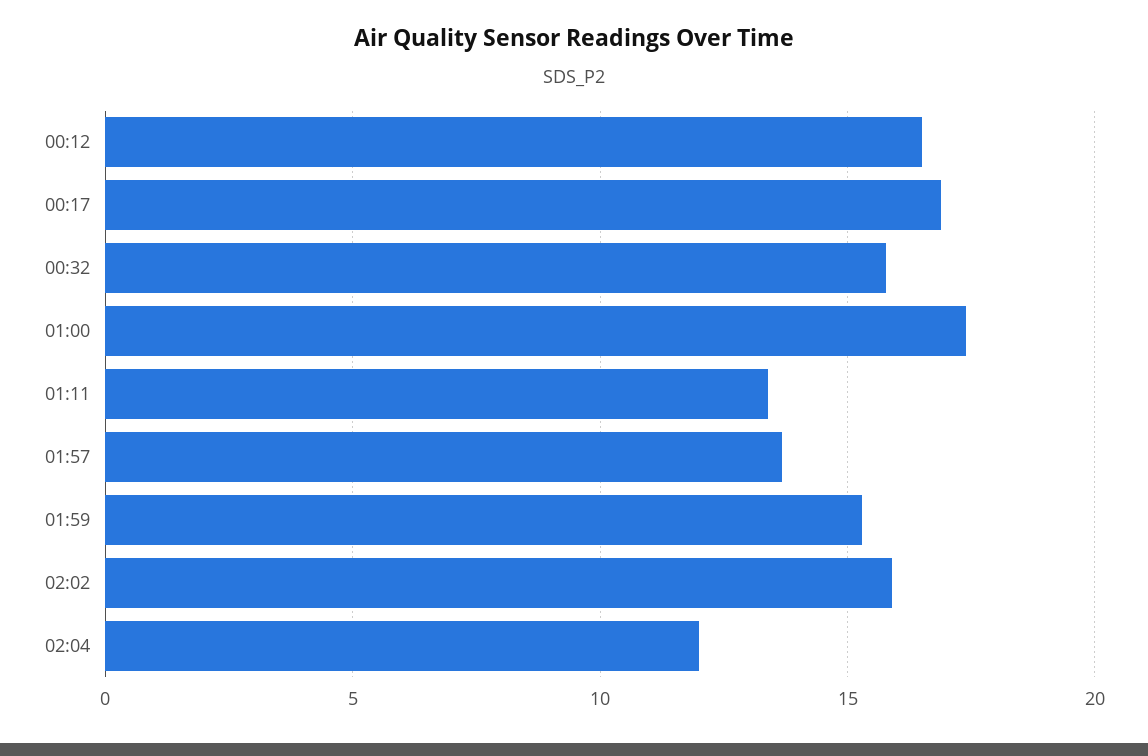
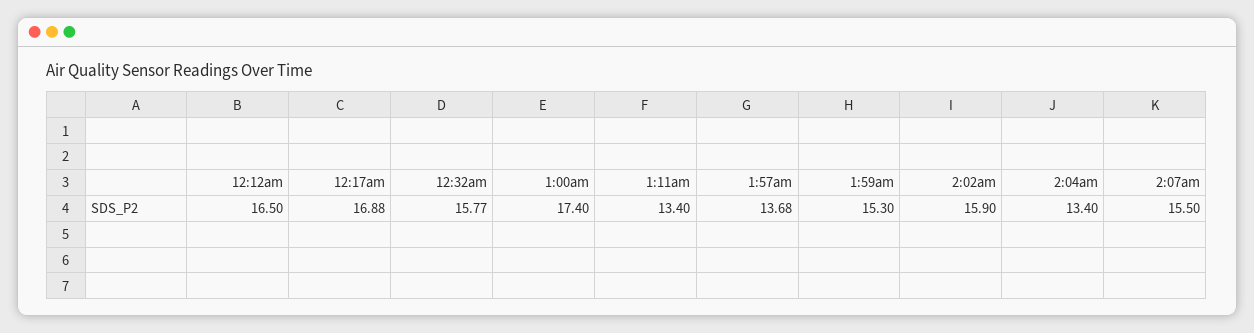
02:04: 12 -> 13.4
2:07am: none -> 15.5

